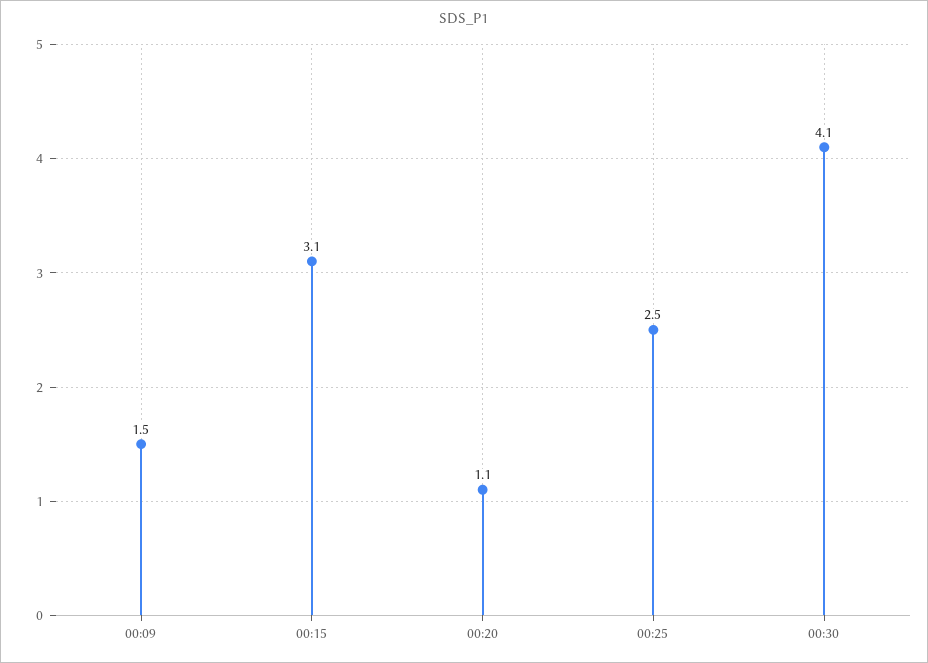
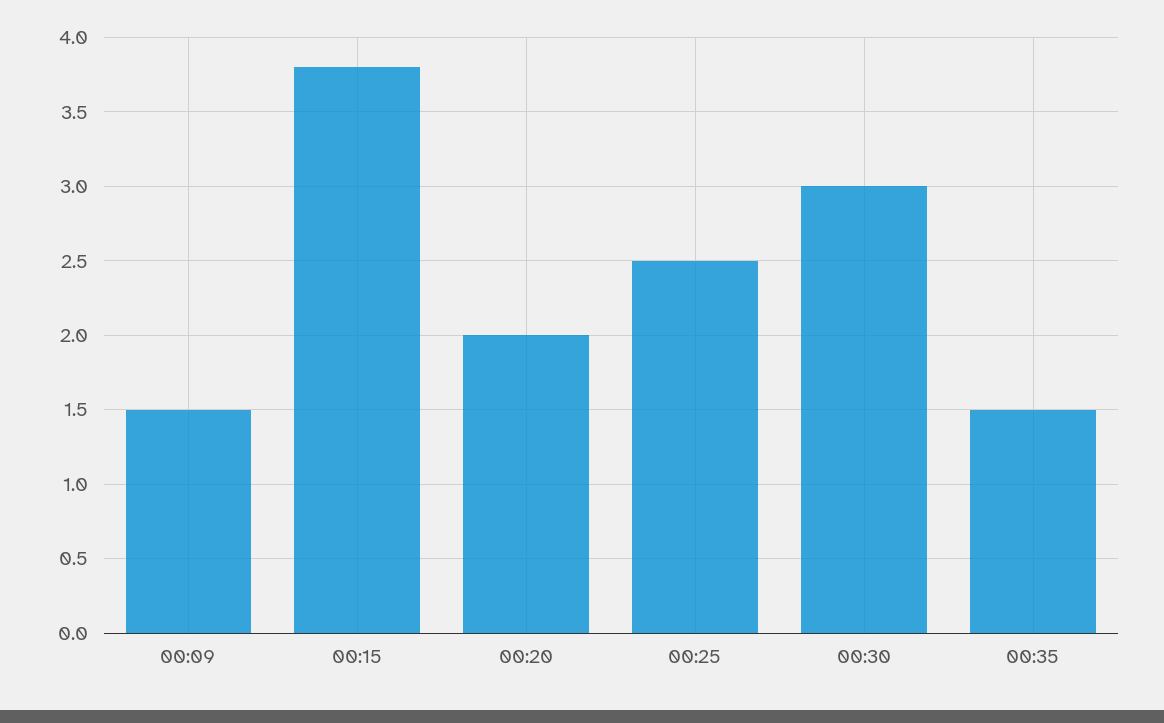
00:15: 3.1 -> 3.8
00:20: 1.1 -> 2
00:30: 4.1 -> 3
00:35: none -> 1.5

